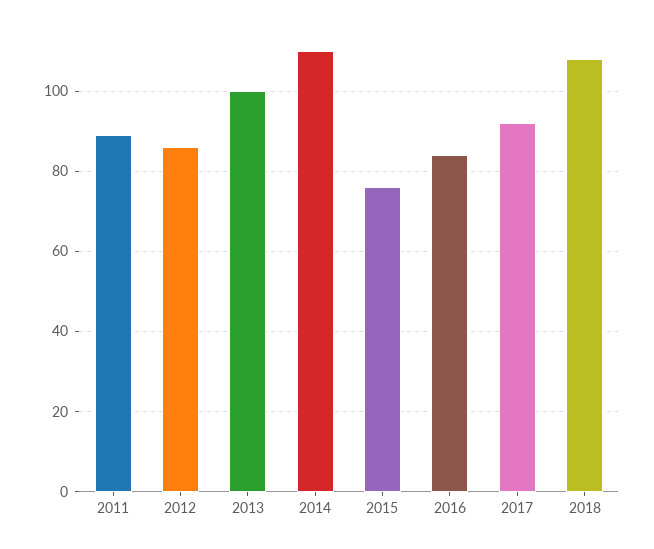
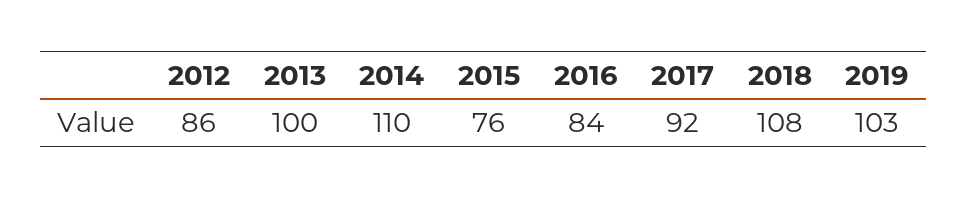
2011: 90 -> none
2019: none -> 103

